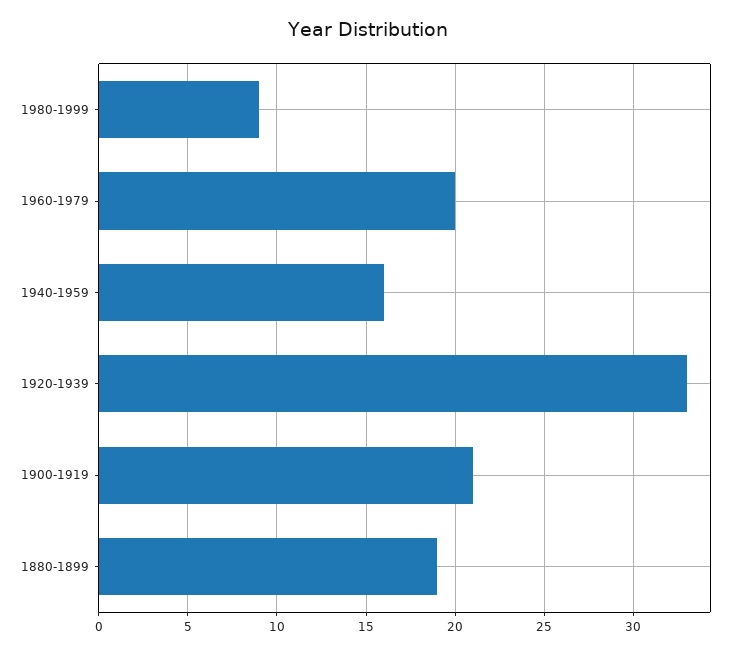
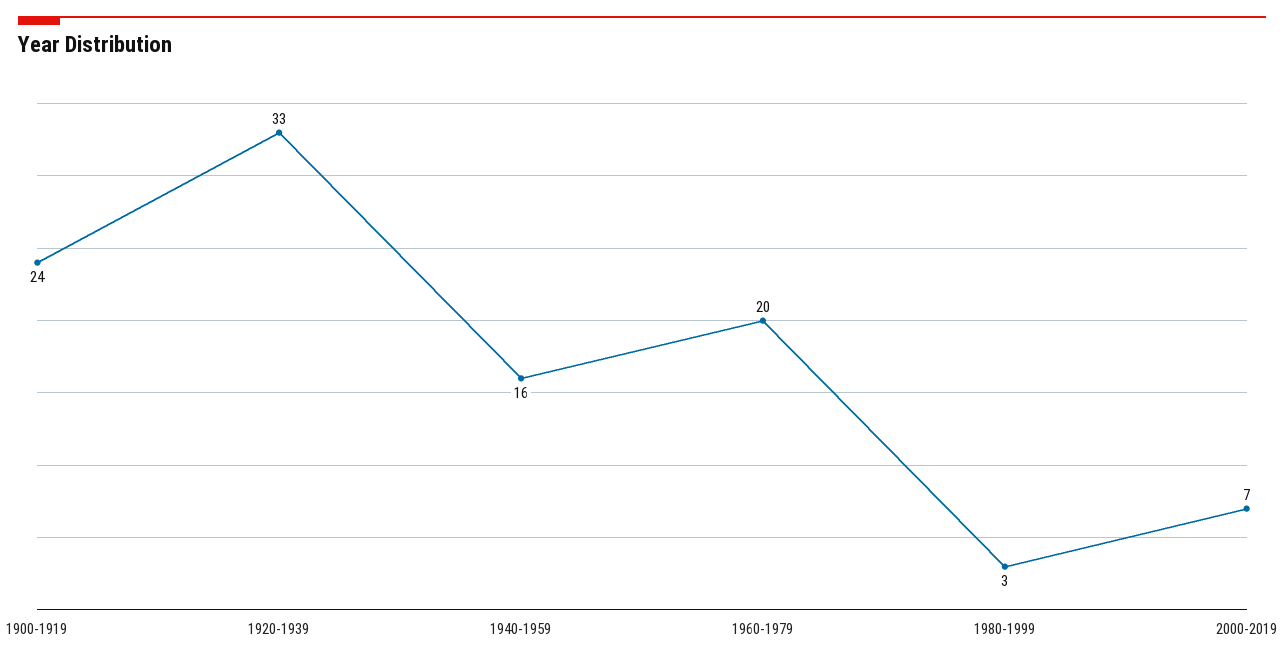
1980-1999: 9 -> 3
1900-1919: 21 -> 24
1880-1899: 19 -> none
2000-2019: none -> 7

